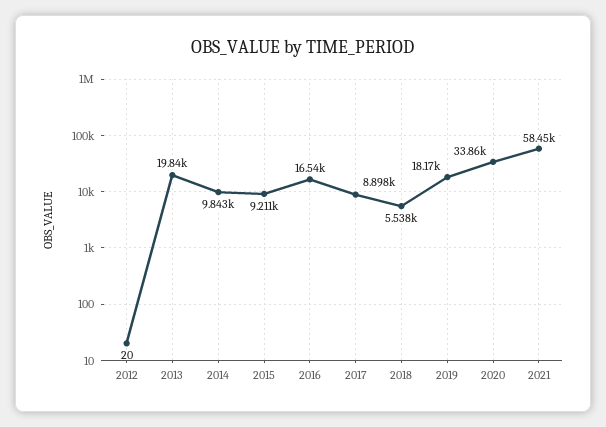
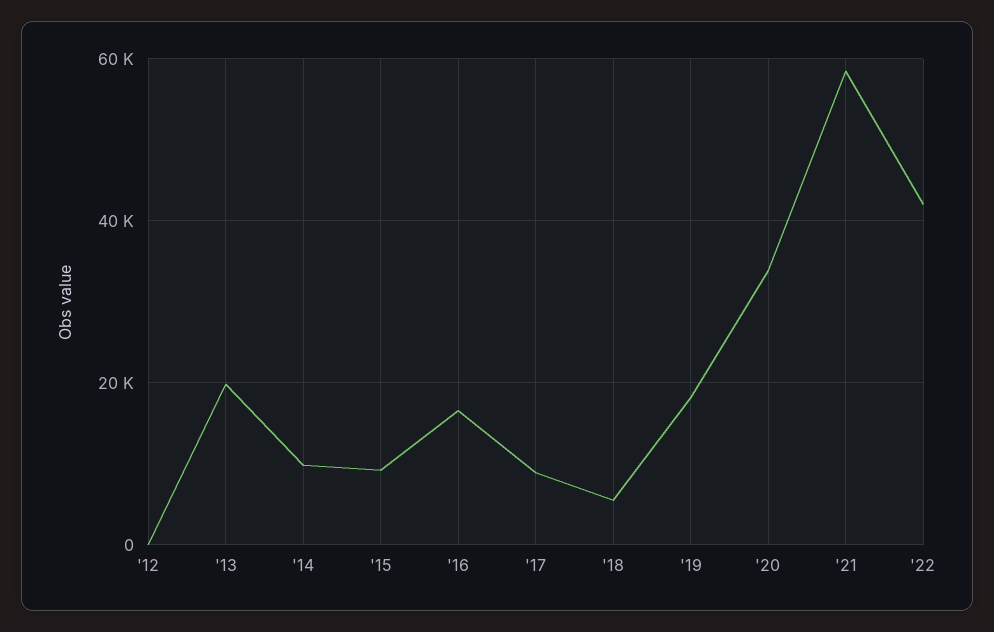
'22: none -> 42000

